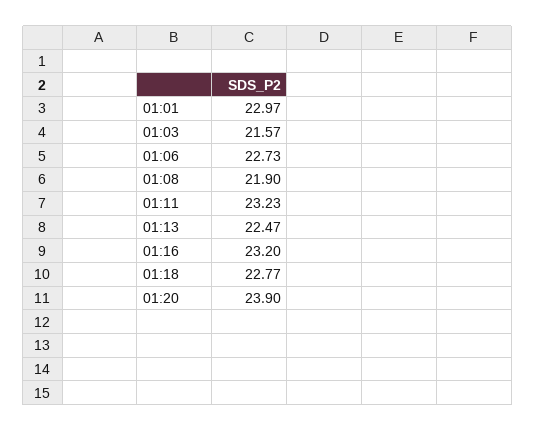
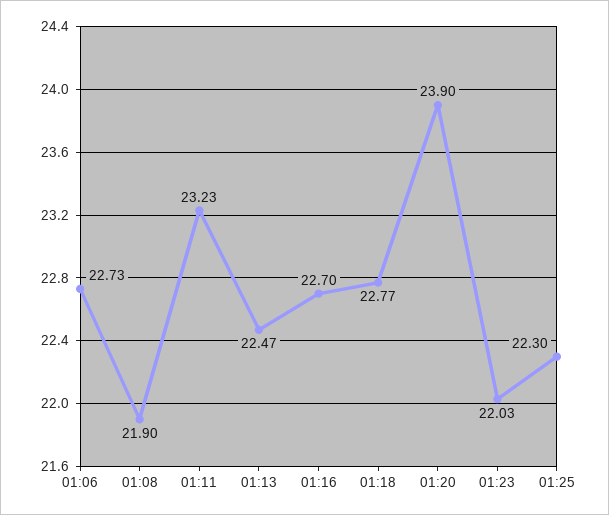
01:01: 22.97 -> none
01:03: 21.57 -> none
01:16: 23.2 -> 22.7
01:23: none -> 22.03
01:25: none -> 22.3

